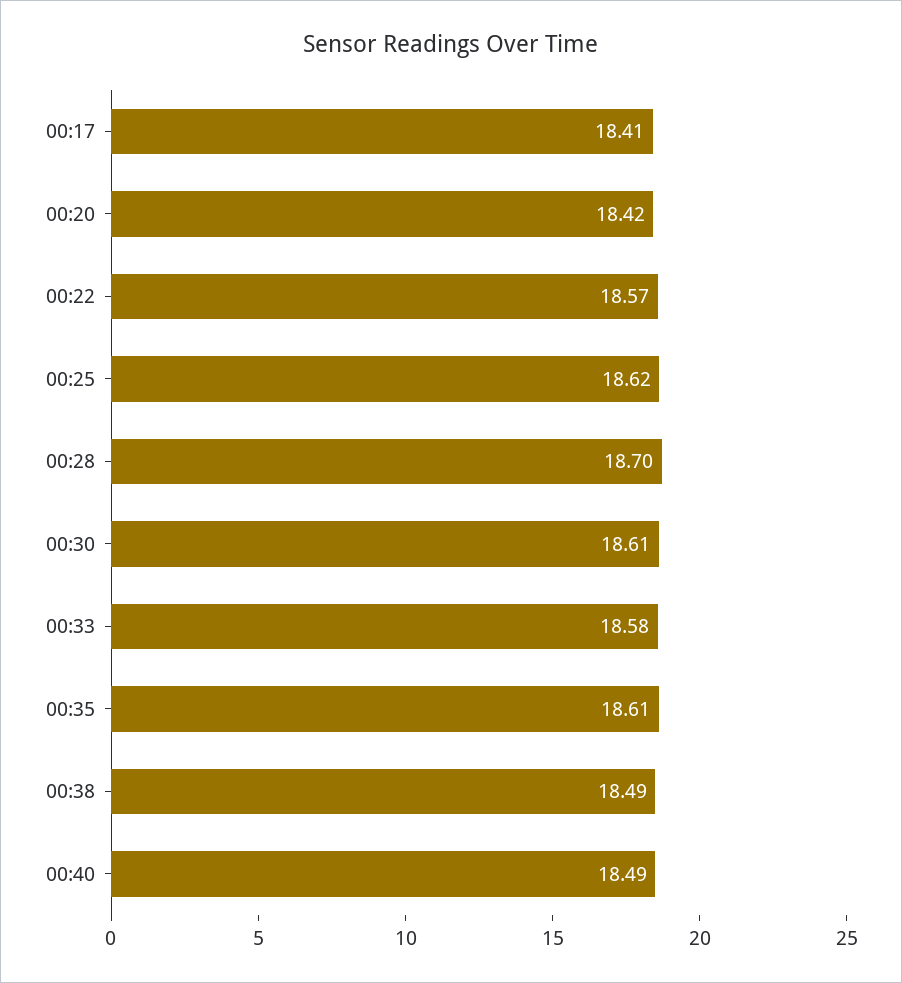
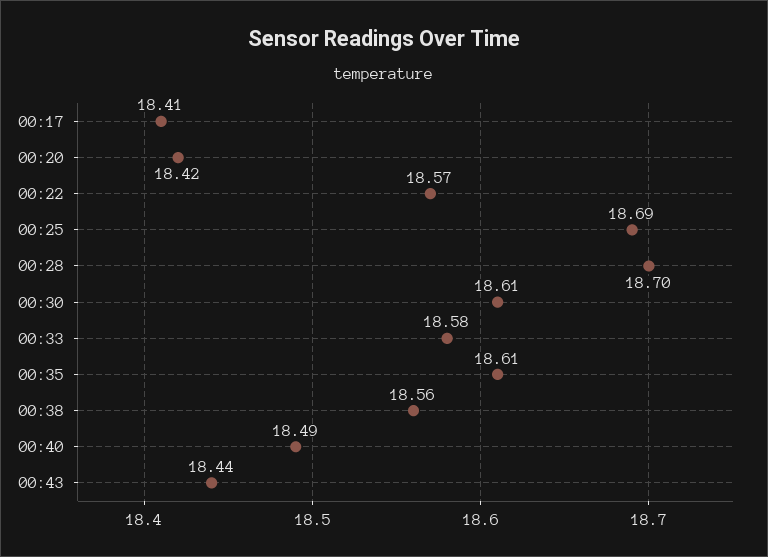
00:25: 18.62 -> 18.69
00:38: 18.49 -> 18.56
00:43: none -> 18.44

